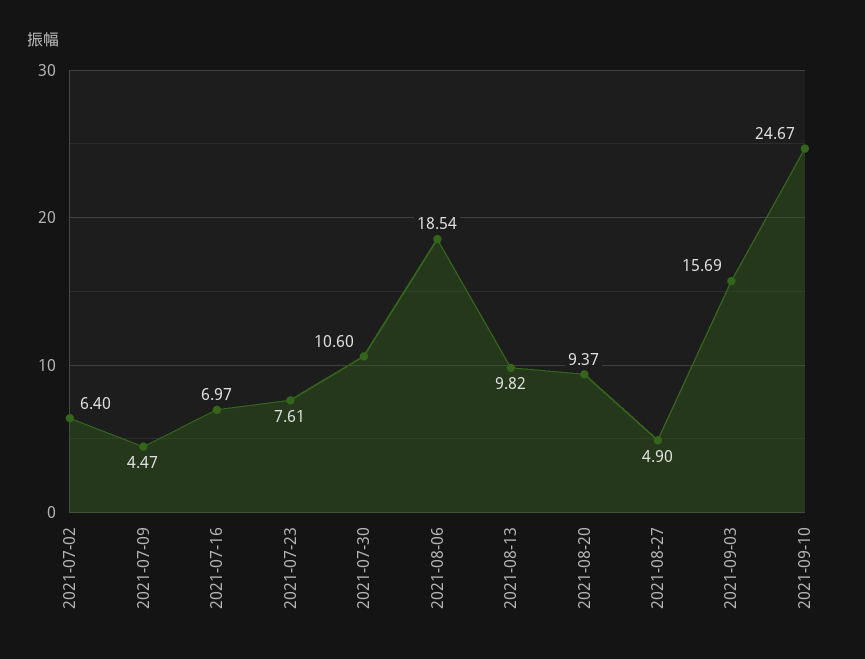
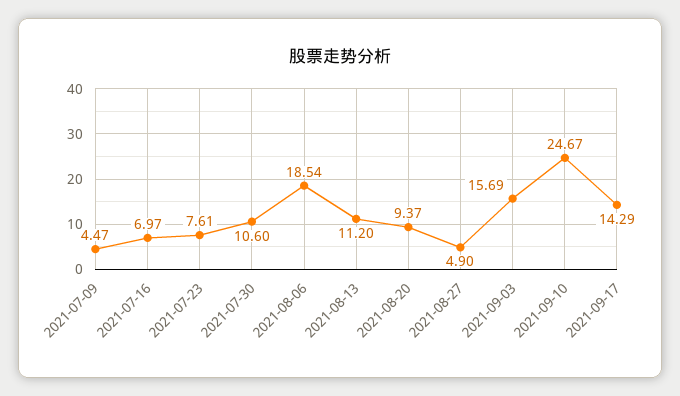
2021-07-02: 6.4 -> none
2021-08-13: 9.82 -> 11.2
2021-09-17: none -> 14.29

